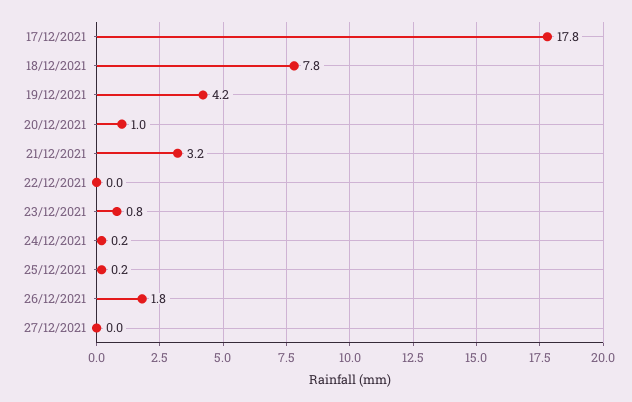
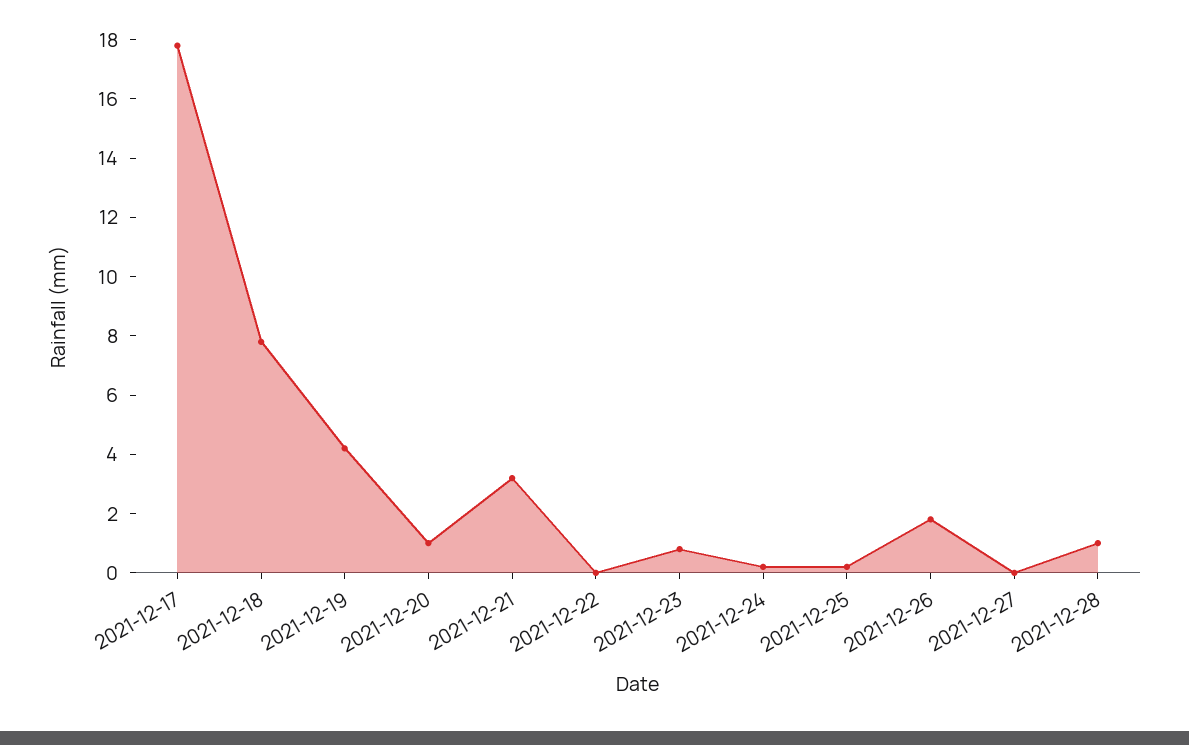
2021-12-28: none -> 1

